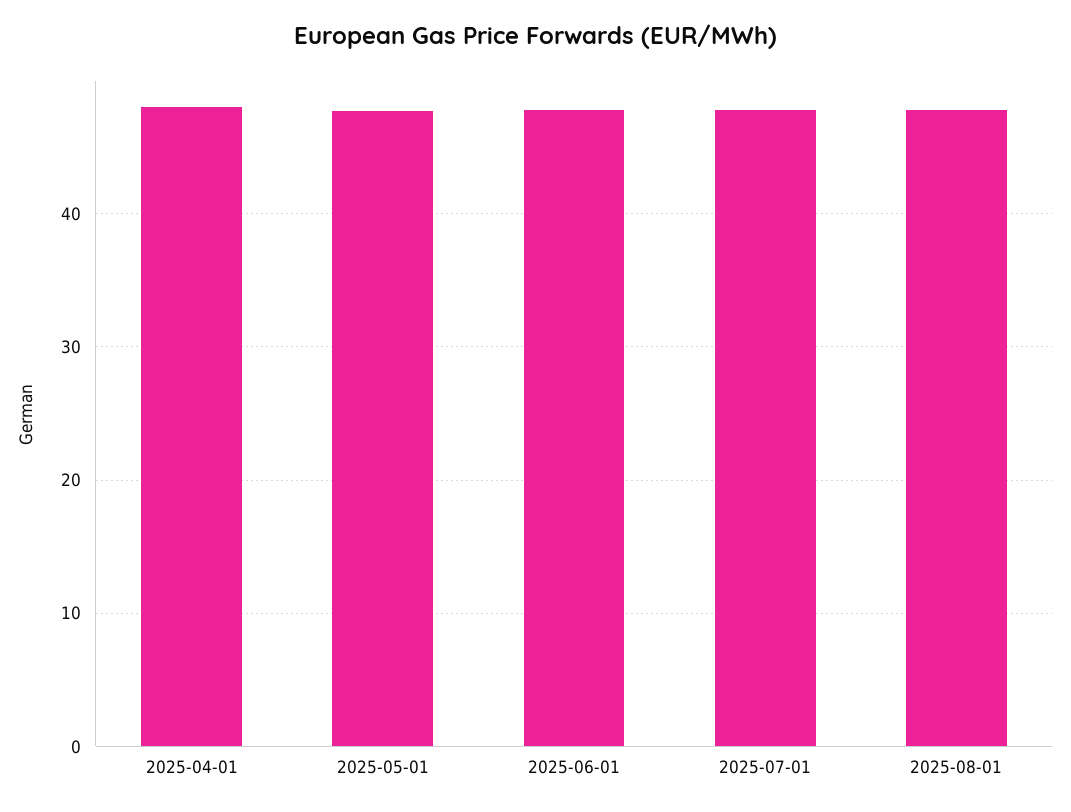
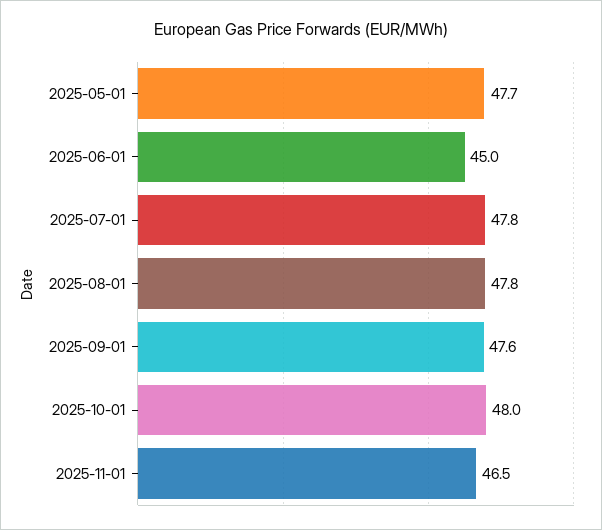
2025-04-01: 48 -> none
2025-06-01: 48 -> 45
2025-09-01: none -> 47.6
2025-10-01: none -> 48
2025-11-01: none -> 46.5

